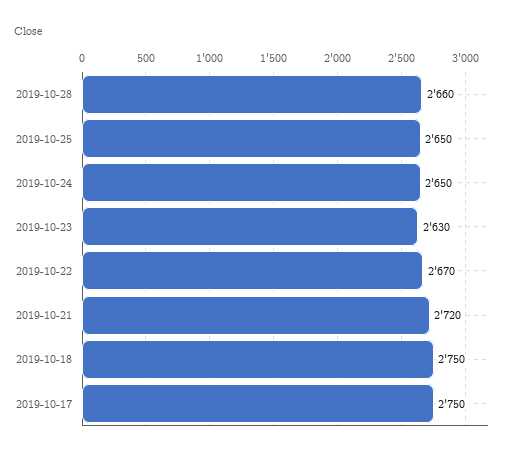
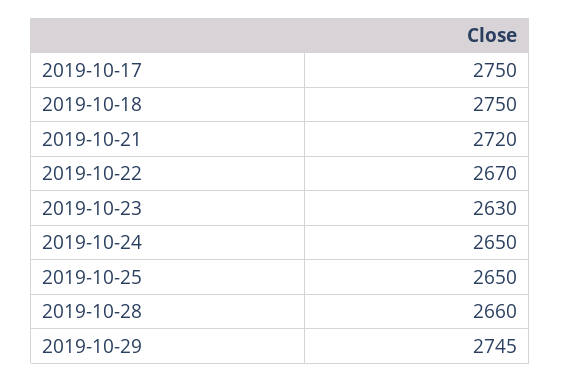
2019-10-29: none -> 2745

